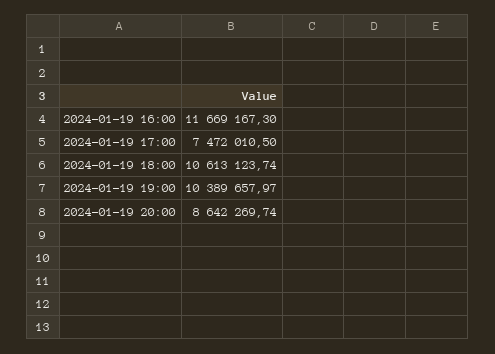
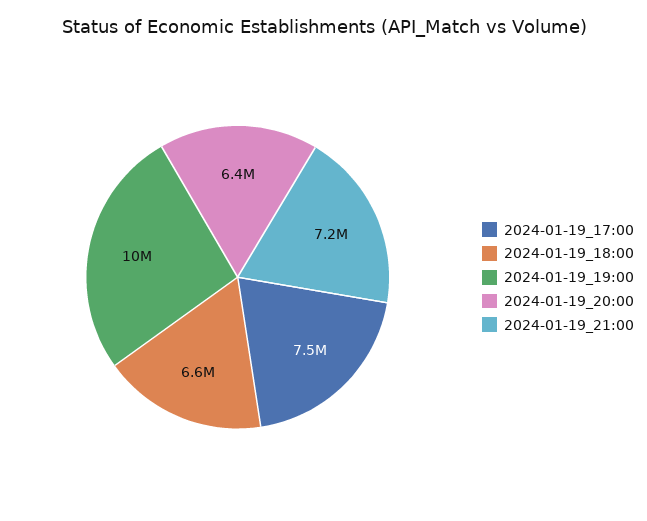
2024-01-19 16:00: 11669167.3 -> none
2024-01-19 18:00: 10613123.74 -> 6600000
2024-01-19 20:00: 8642269.74 -> 6400000
2024-01-19_21:00: none -> 7200000

